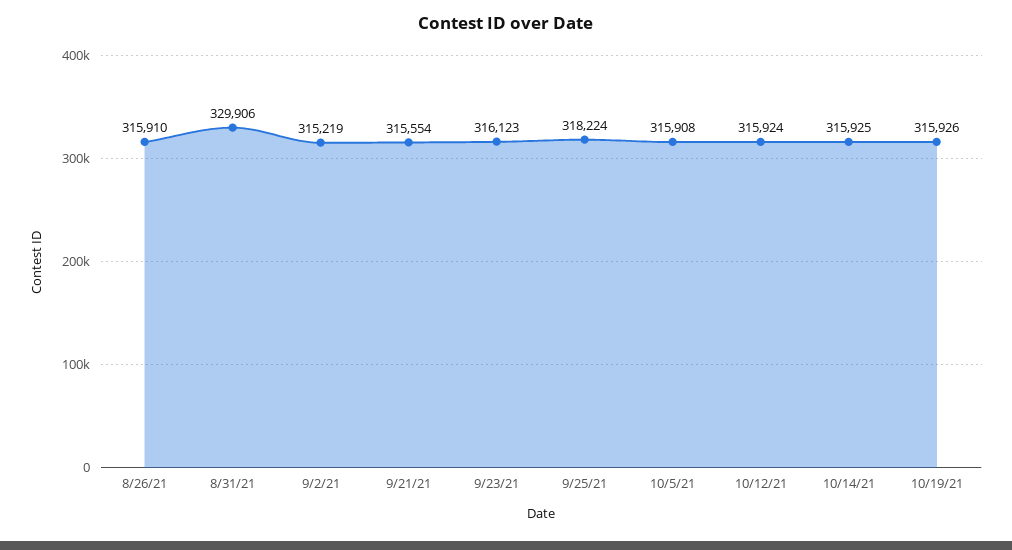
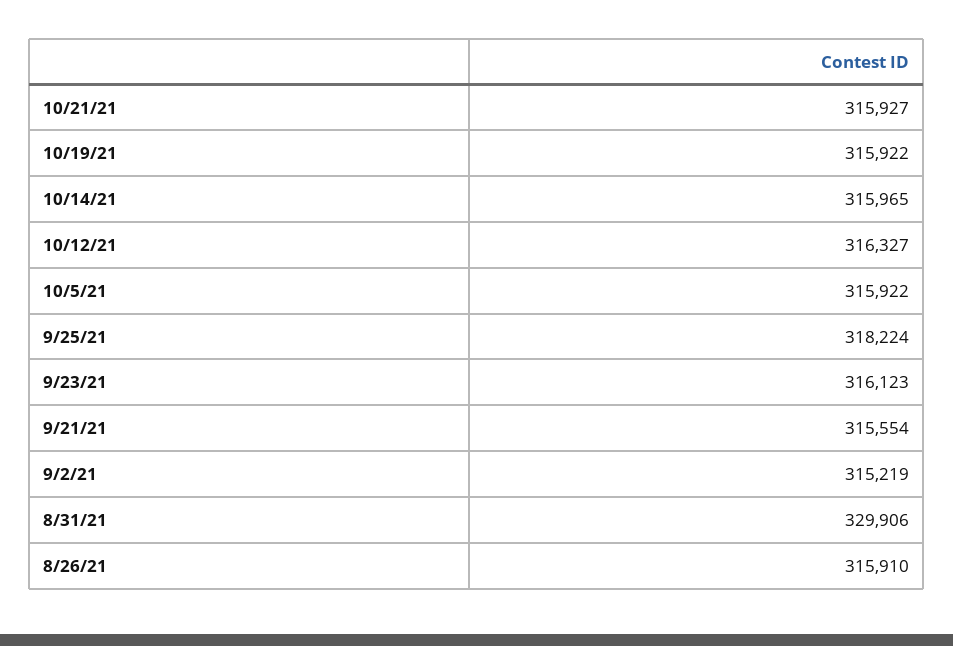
10/5/21: 315908 -> 315922
10/12/21: 315924 -> 316327
10/14/21: 315925 -> 315965
10/19/21: 315926 -> 315922
10/21/21: none -> 315927

